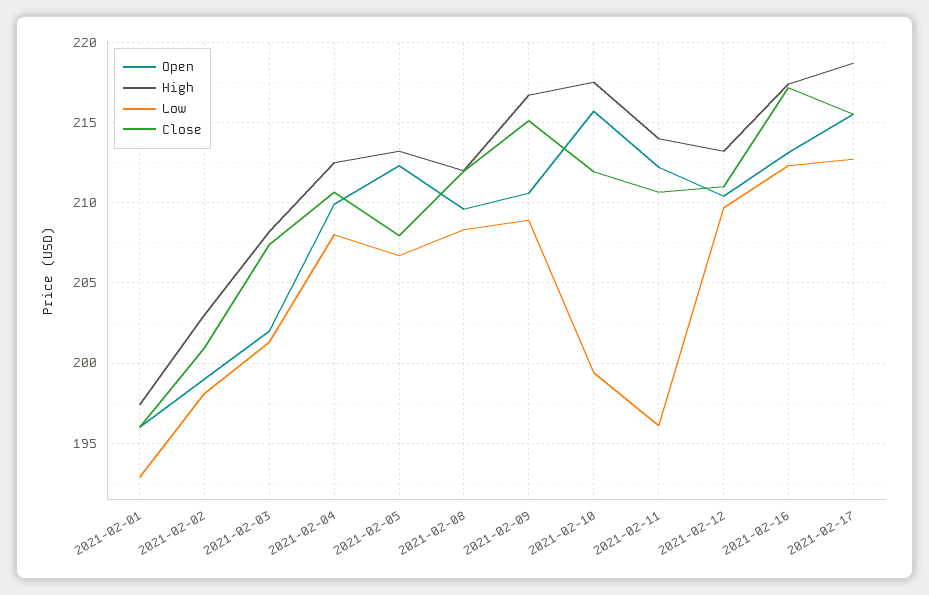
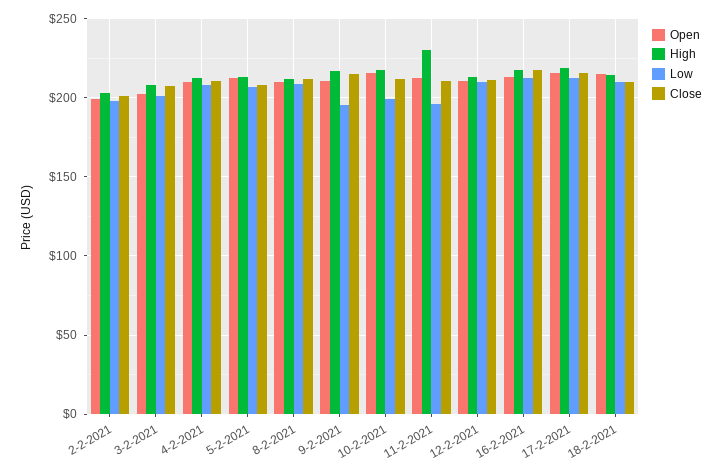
Open, 2021-02-01: 196 -> none
High, 2021-02-01: 197.5 -> none
Low, 2021-02-01: 193 -> none
Close, 2021-02-01: 196 -> none
Low, 2021-02-09: 209 -> 195
High, 2021-02-11: 214 -> 230
Open, 18-2-2021: none -> 215
High, 18-2-2021: none -> 215
Low, 18-2-2021: none -> 210
Close, 18-2-2021: none -> 210

